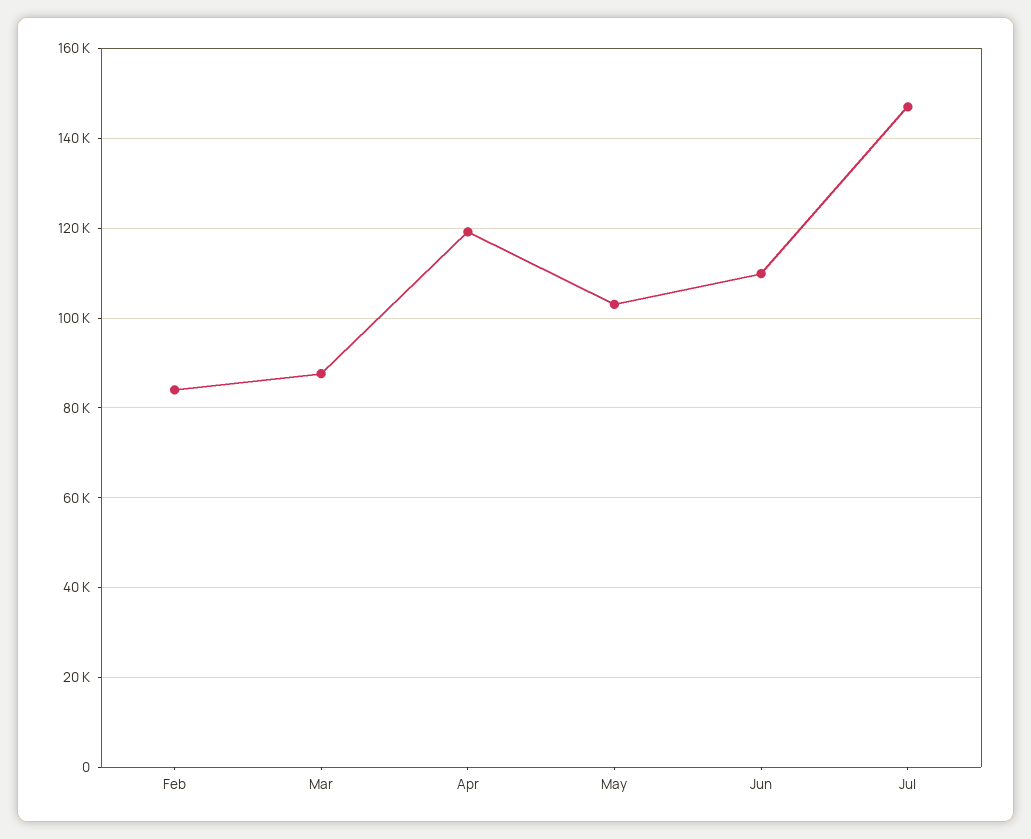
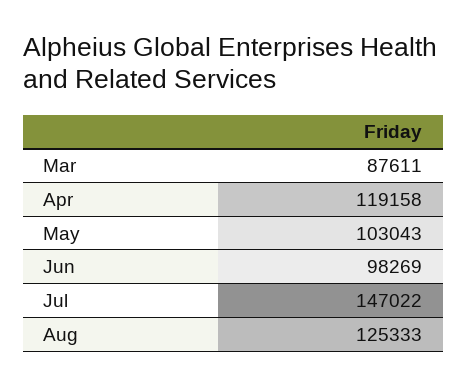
Feb: 84000 -> none
Jun: 110000 -> 98269
Aug: none -> 125333

